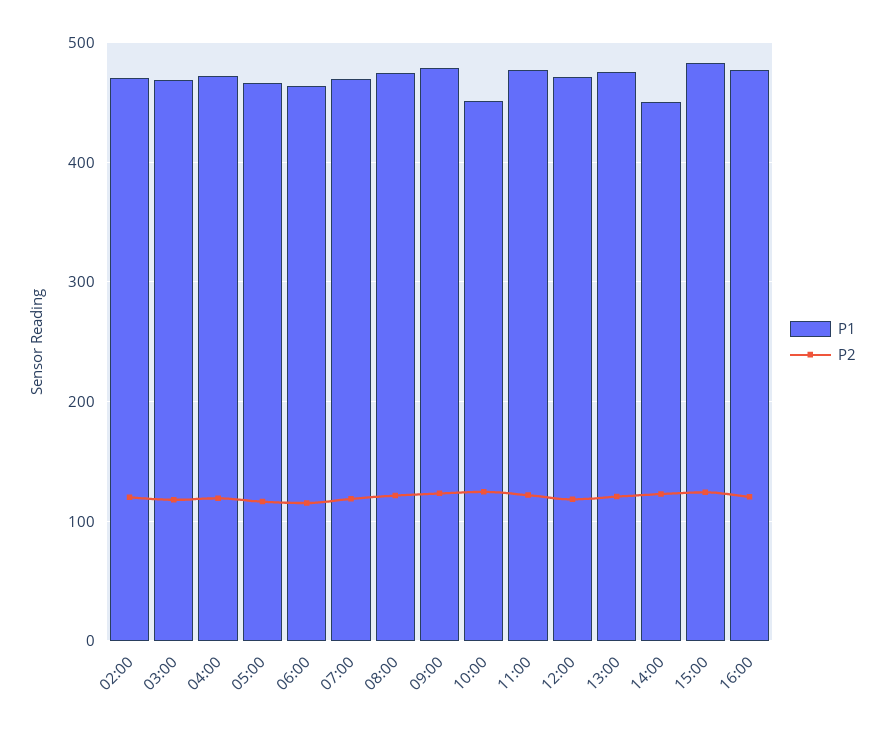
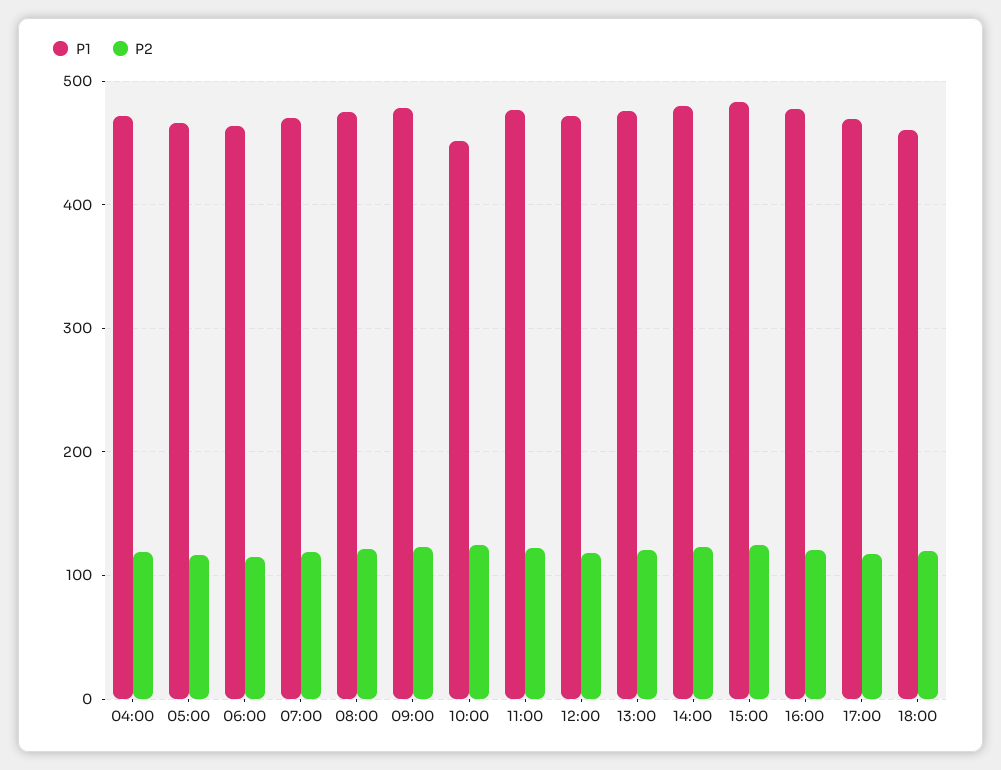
P1, 02:00: 470 -> none
P2, 02:00: 120 -> none
P1, 03:00: 470 -> none
P2, 03:00: 120 -> none
P1, 14:00: 450 -> 480
P1, 17:00: none -> 470
P2, 17:00: none -> 120
P1, 18:00: none -> 460
P2, 18:00: none -> 120

